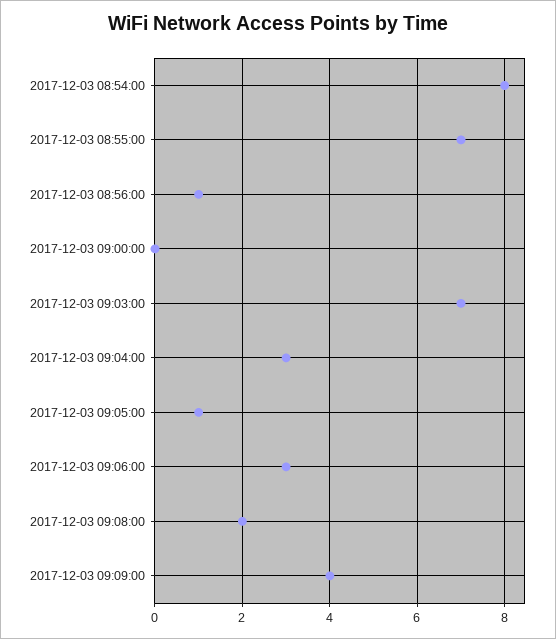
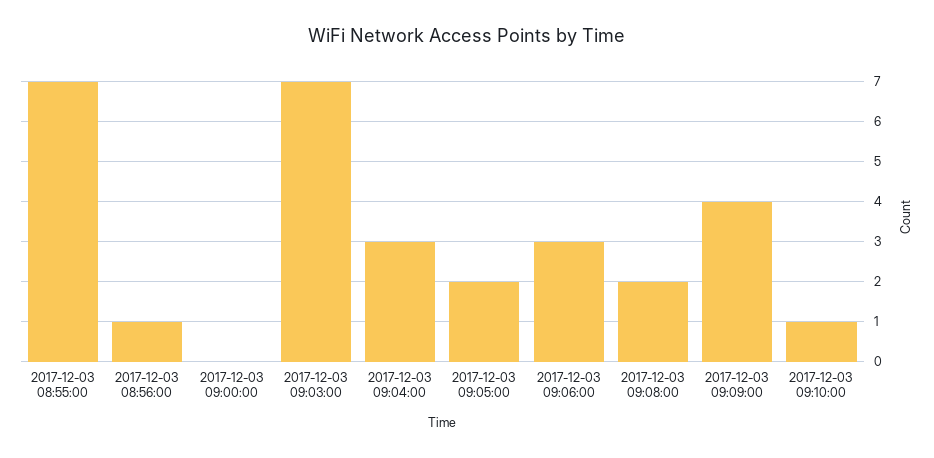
2017-12-03 08:54:00: 8 -> none
2017-12-03 09:05:00: 1 -> 2
2017-12-03 09:10:00: none -> 1

